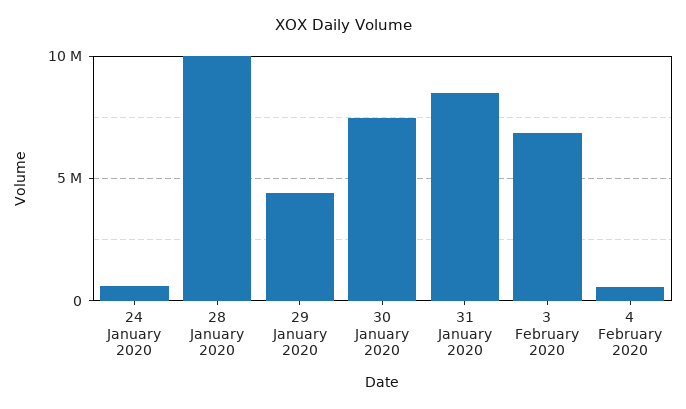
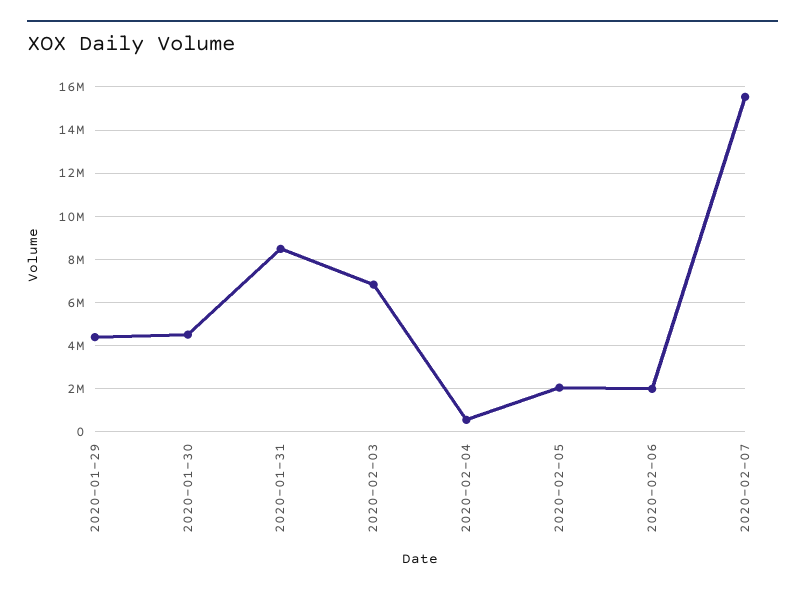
24 January 2020: 500000 -> none
28 January 2020: 10000000 -> none
30 January 2020: 7500000 -> 4500000
2020-02-05: none -> 2000000
2020-02-06: none -> 2000000
2020-02-07: none -> 15500000

